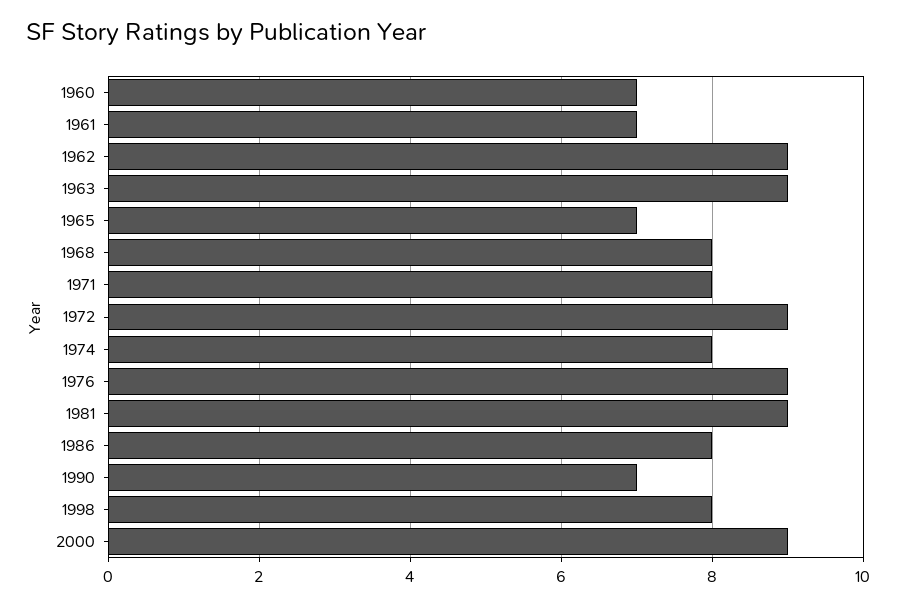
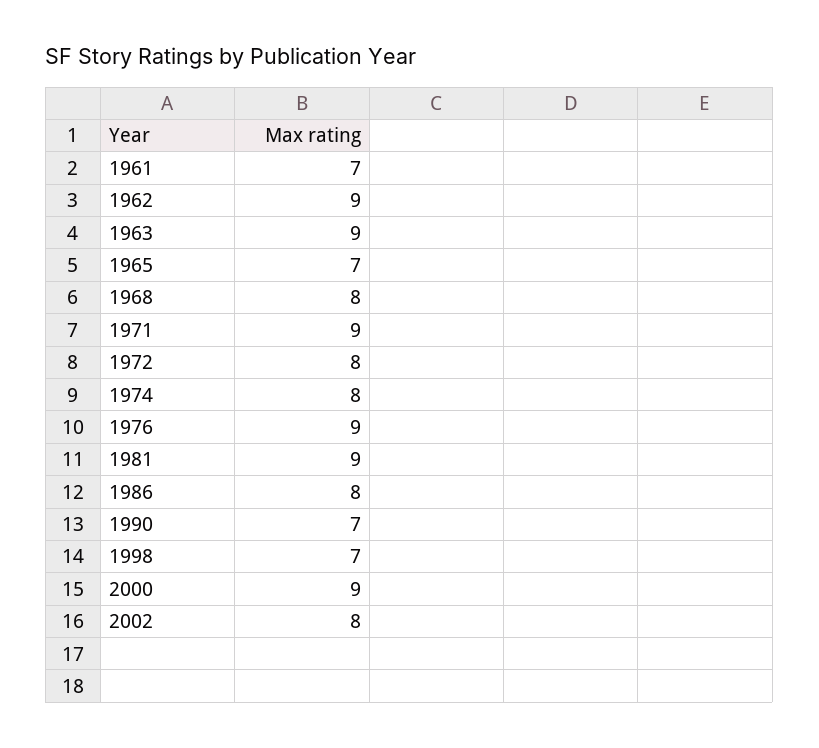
1960: 7 -> none
1971: 8 -> 9
1972: 9 -> 8
1998: 8 -> 7
2002: none -> 8

